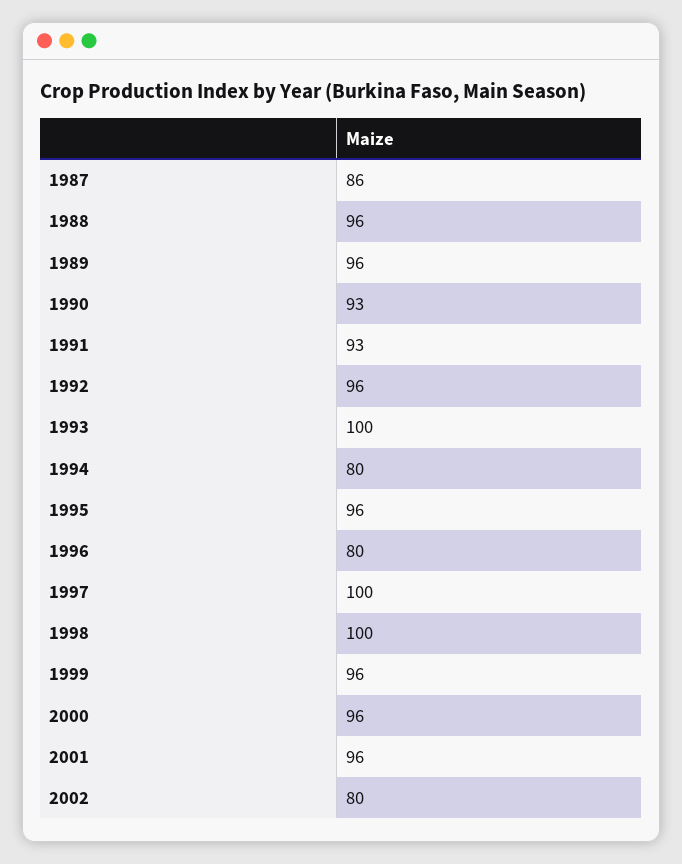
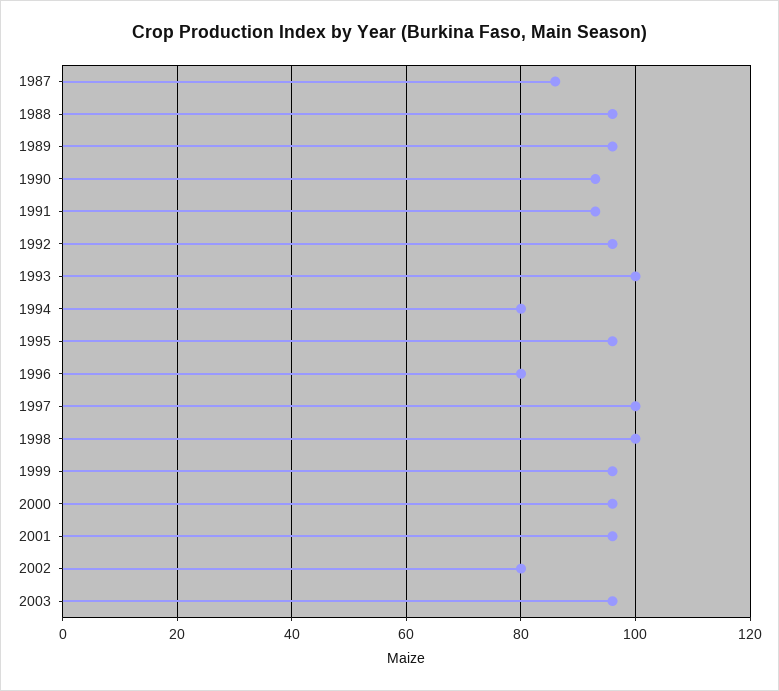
2003: none -> 95

